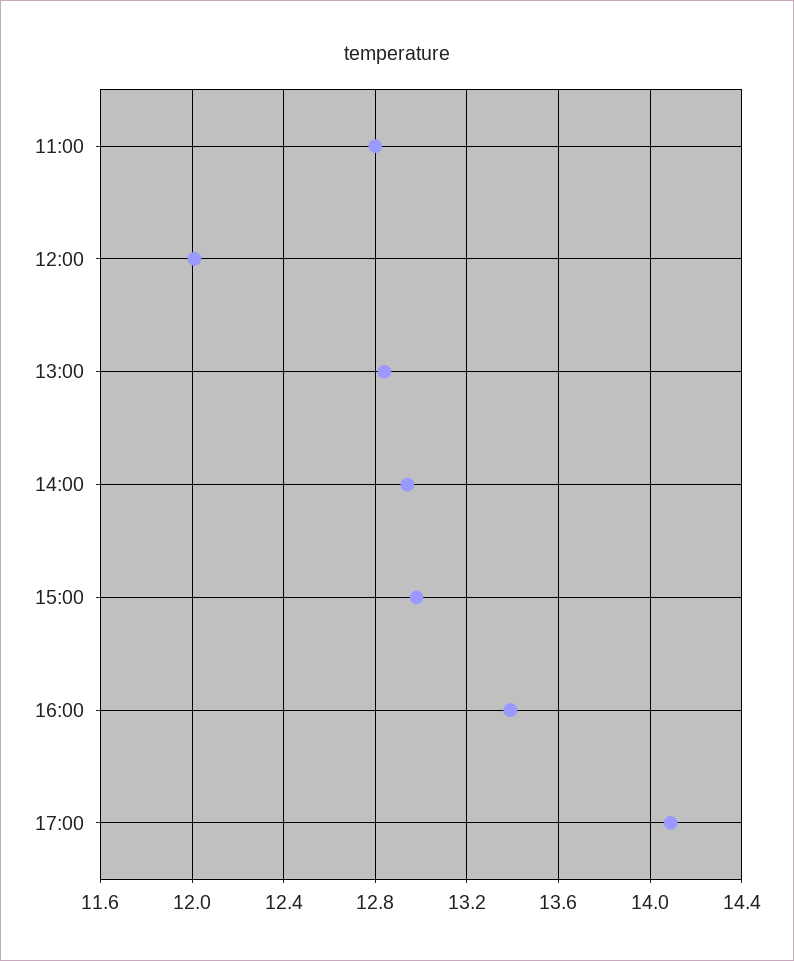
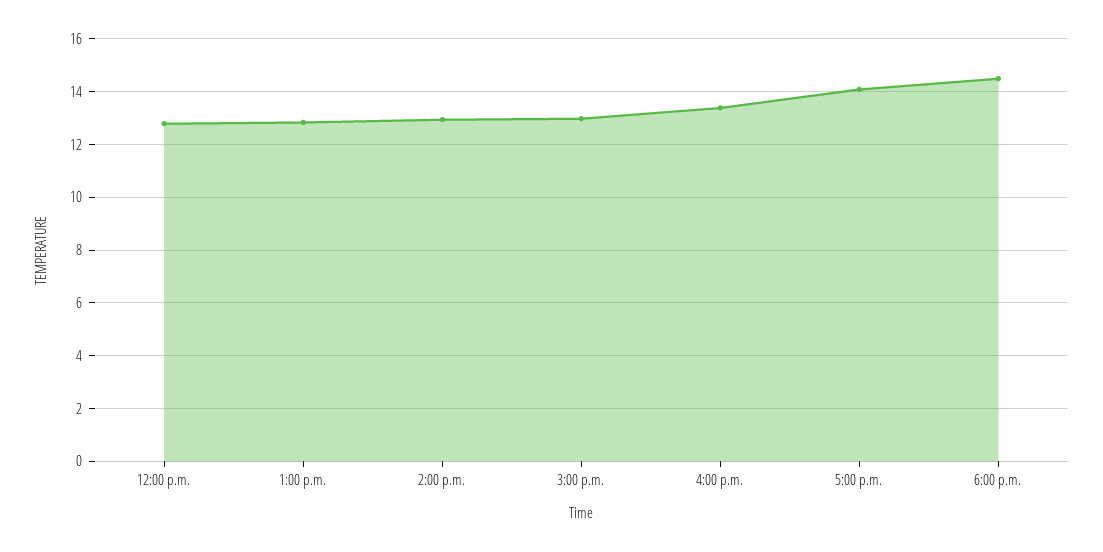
11:00: 12.8 -> none
12:00: 12 -> 12.75
6:00 p.m.: none -> 14.5

